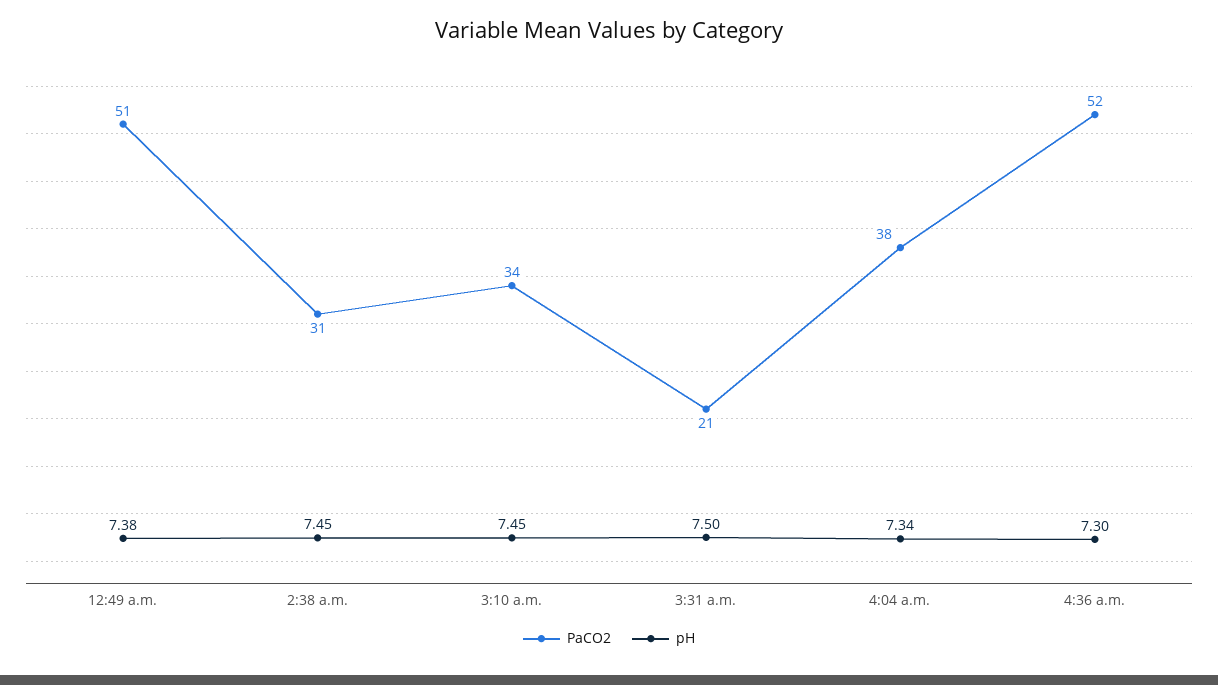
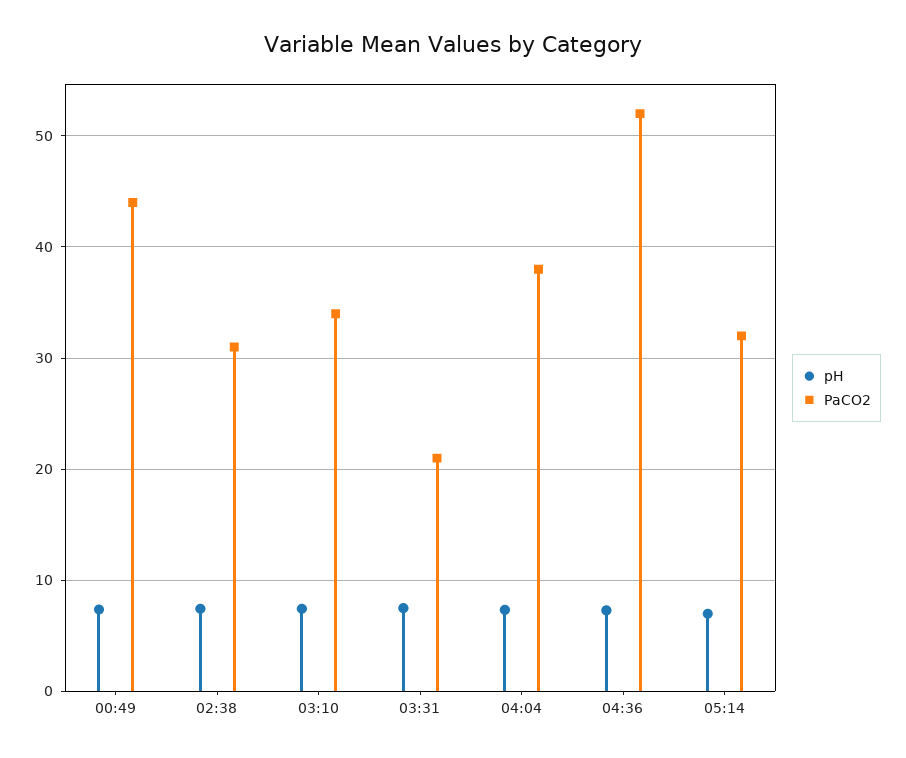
PaCO2, 12:49 a.m.: 51 -> 44
pH, 05:14: none -> 7
PaCO2, 05:14: none -> 32

